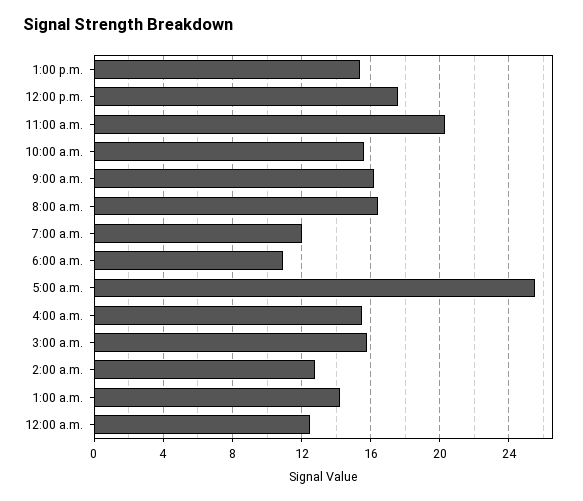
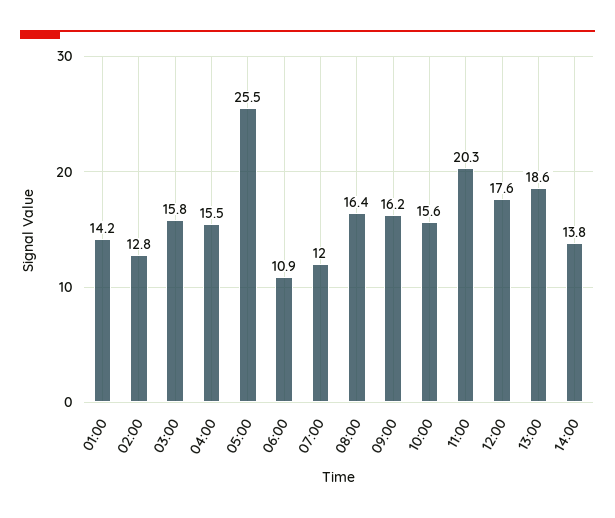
1:00 p.m.: 15.5 -> 18.6
12:00 a.m.: 12.5 -> none
14:00: none -> 13.8

